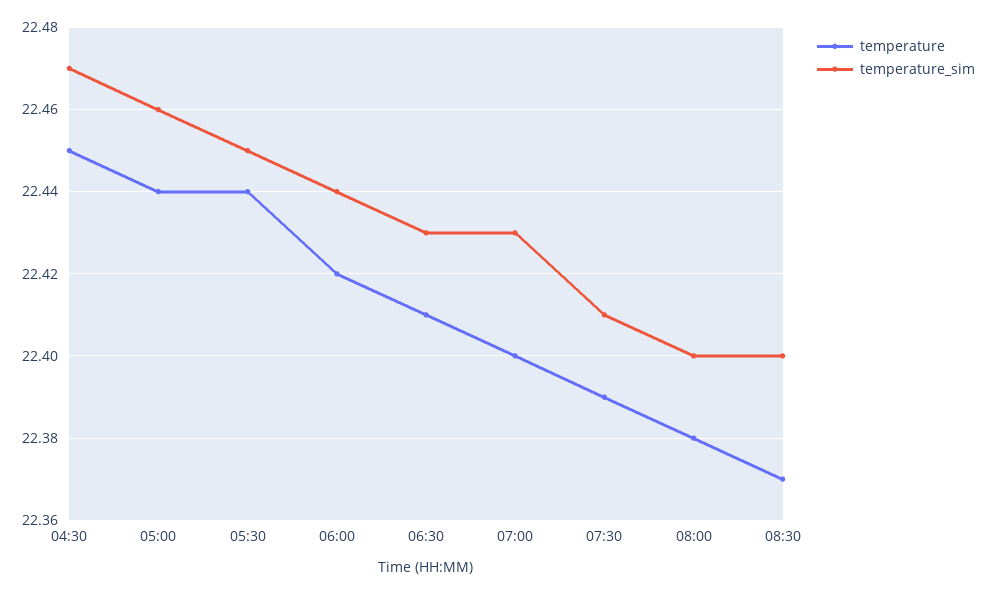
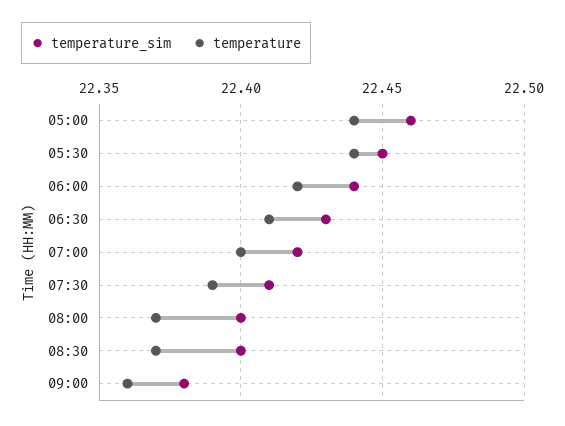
temperature, 04:30: 22.45 -> none
temperature_sim, 04:30: 22.47 -> none
temperature_sim, 07:00: 22.43 -> 22.42
temperature, 08:00: 22.38 -> 22.37
temperature_sim, 09:00: none -> 22.38
temperature, 09:00: none -> 22.36

